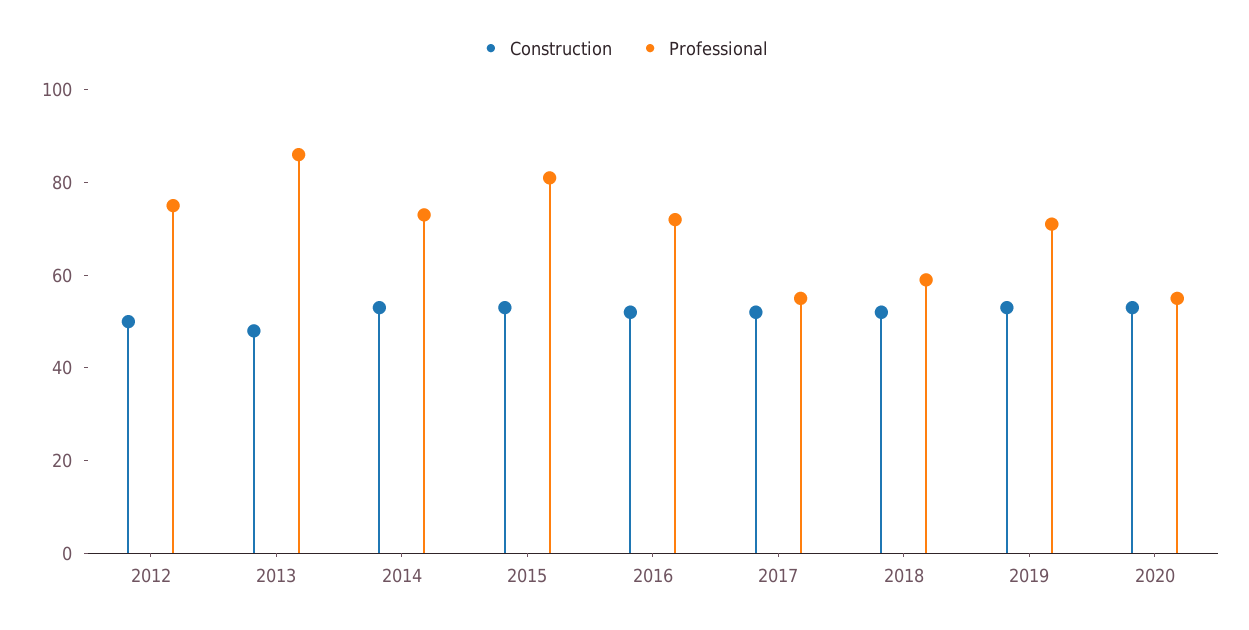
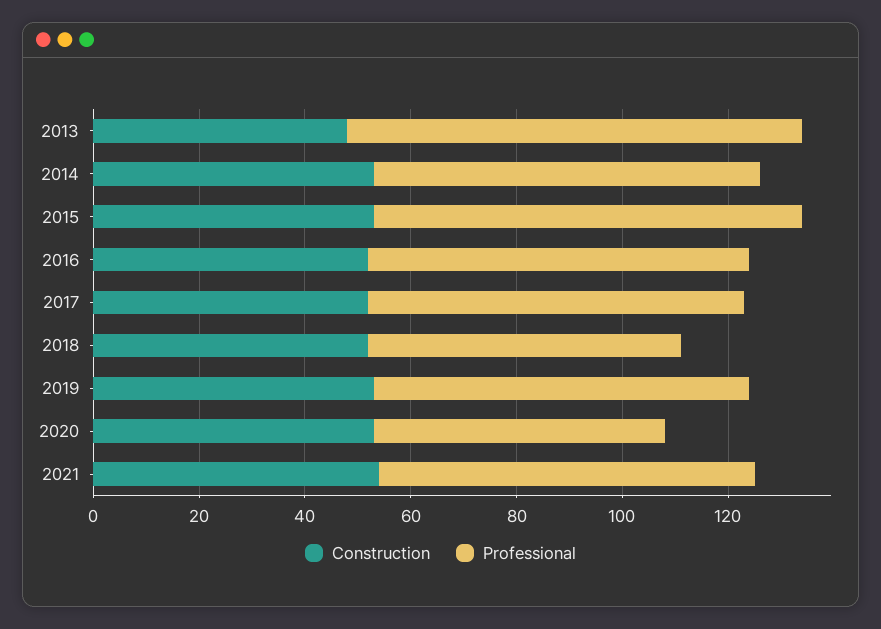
Construction, 2012: 50 -> none
Professional, 2012: 75 -> none
Professional, 2017: 55 -> 70
Construction, 2021: none -> 55
Professional, 2021: none -> 70

